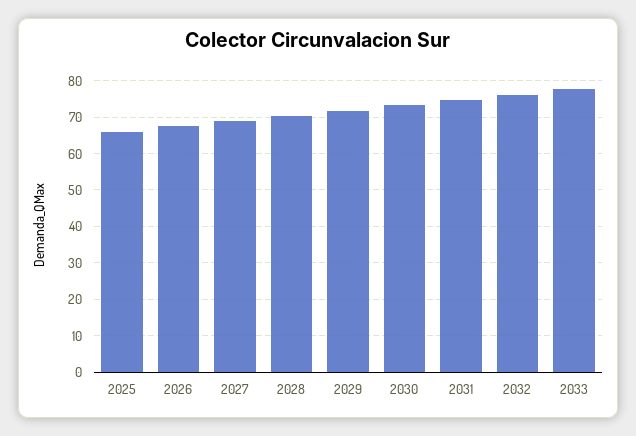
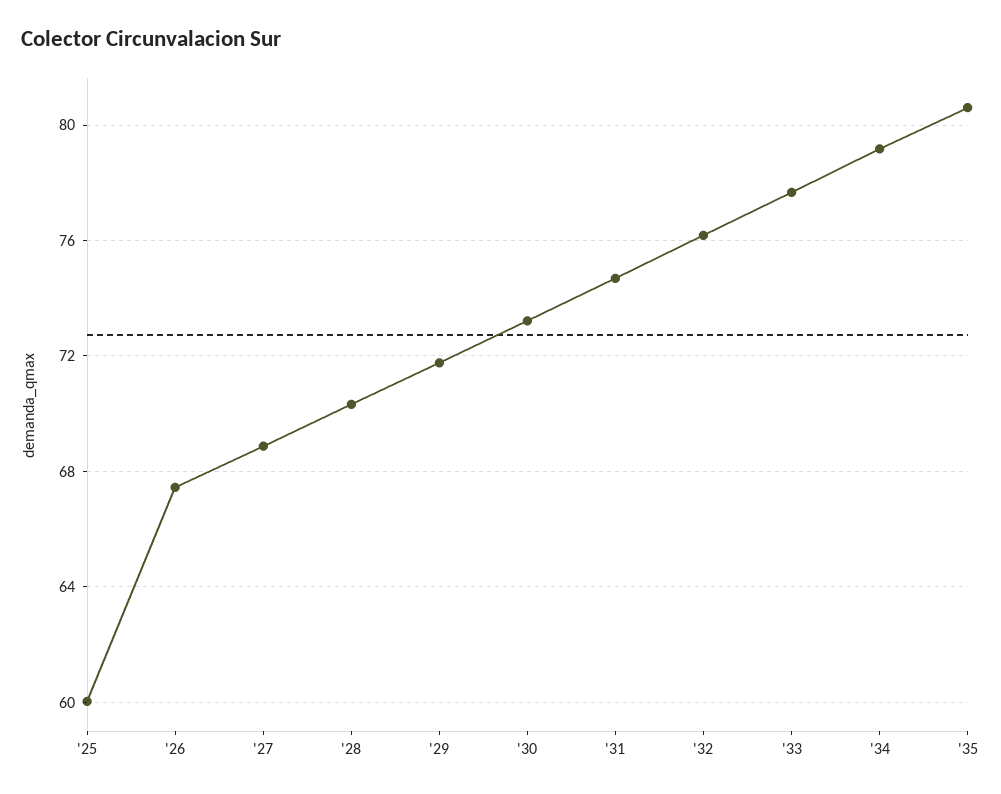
2025: 66 -> 60
'34: none -> 79
'35: none -> 80.5

